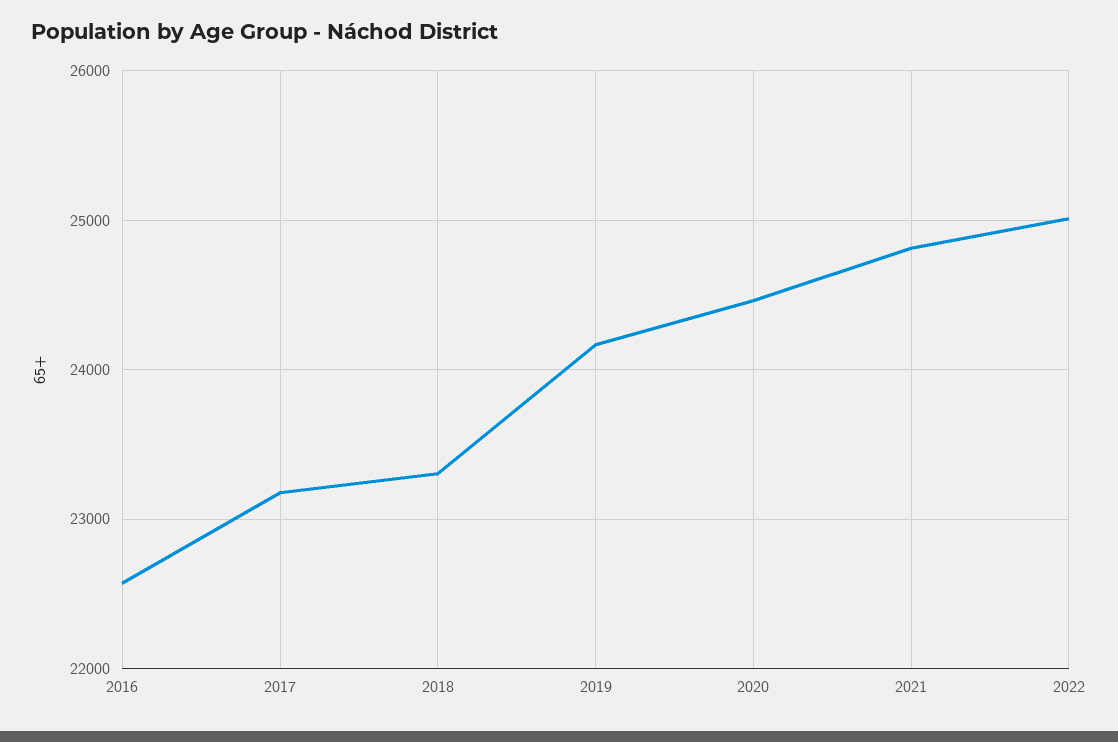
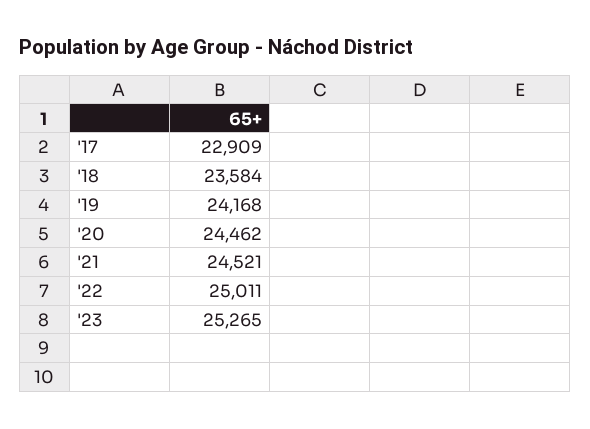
2016: 22600 -> none
2017: 23200 -> 22909
2018: 23300 -> 23584
2021: 24800 -> 24521
'23: none -> 25265

